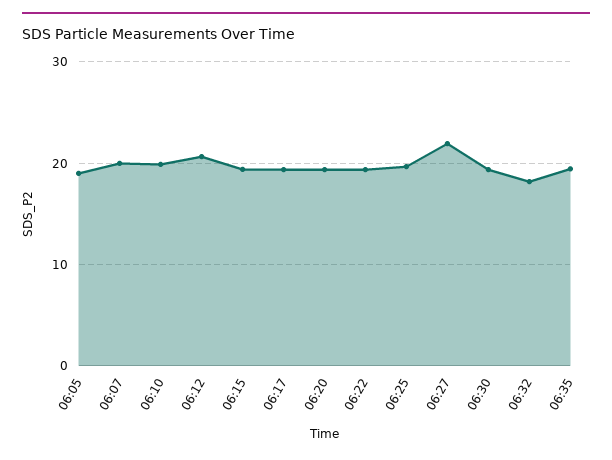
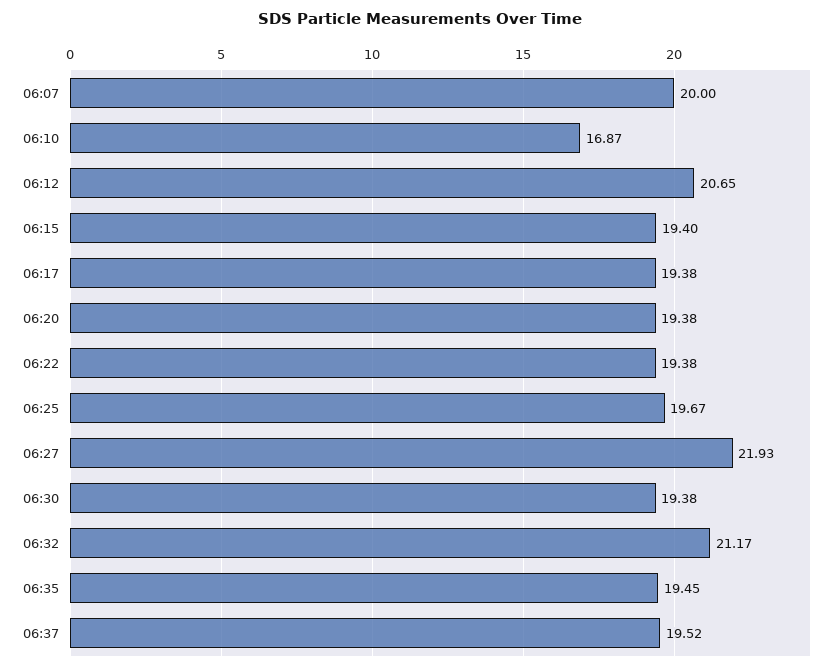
06:05: 19 -> none
06:10: 20 -> 16.87
06:32: 18 -> 21.17
06:37: none -> 19.52

